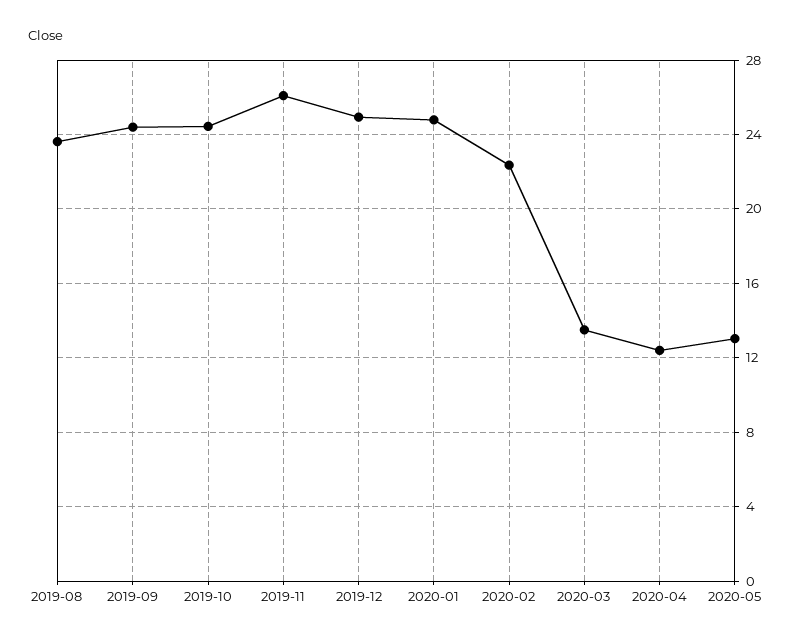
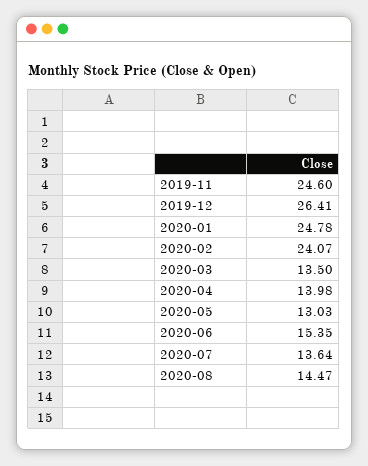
2019-08: 23.5 -> none
2019-09: 24.5 -> none
2019-10: 24.5 -> none
2019-11: 26 -> 24.6
2019-12: 25 -> 26.41
2020-02: 22.5 -> 24.07
2020-04: 12.5 -> 13.98
2020-06: none -> 15.35
2020-07: none -> 13.64
2020-08: none -> 14.47

